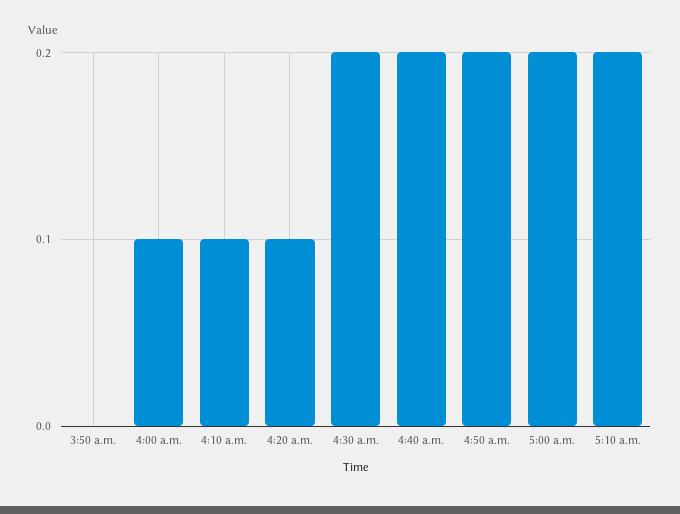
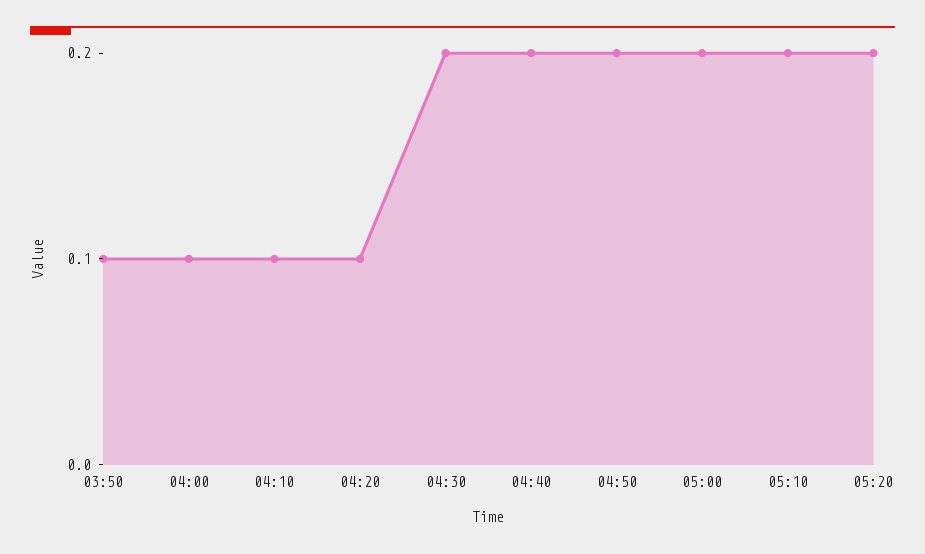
3:50 a.m.: 0 -> 0.1
05:20: none -> 0.2

